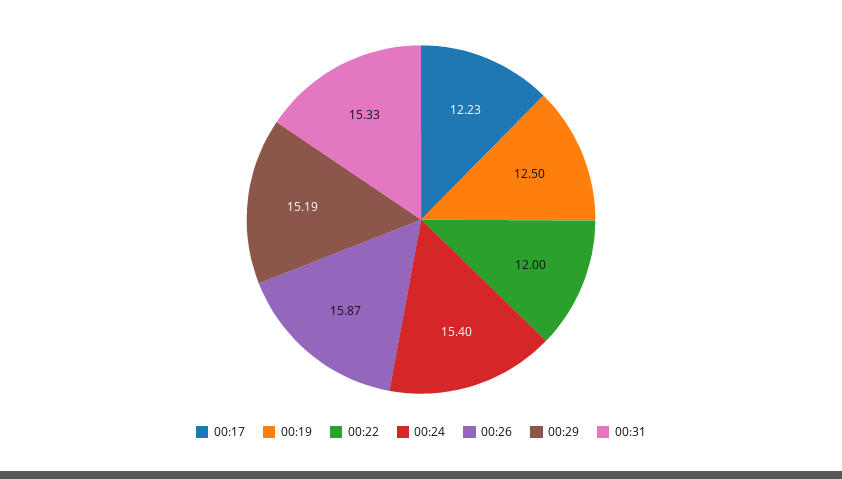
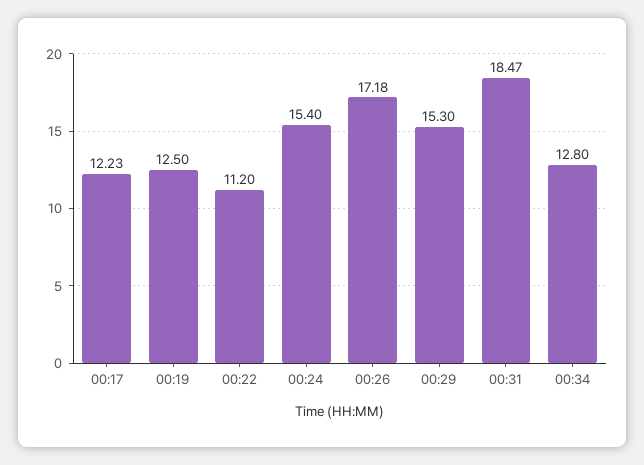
00:22: 12 -> 11.2
00:26: 15.87 -> 17.18
00:29: 15.19 -> 15.3
00:31: 15.33 -> 18.47
00:34: none -> 12.8

